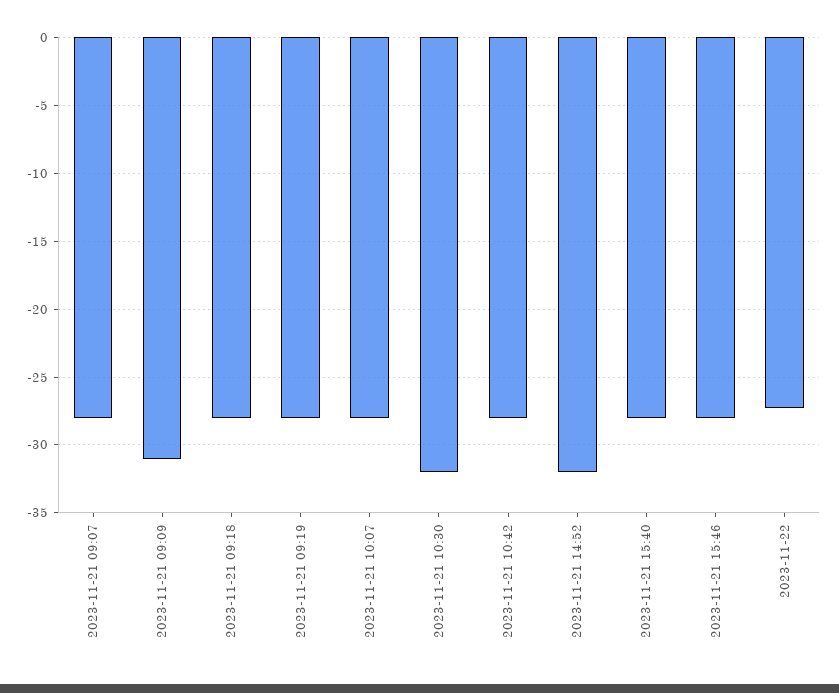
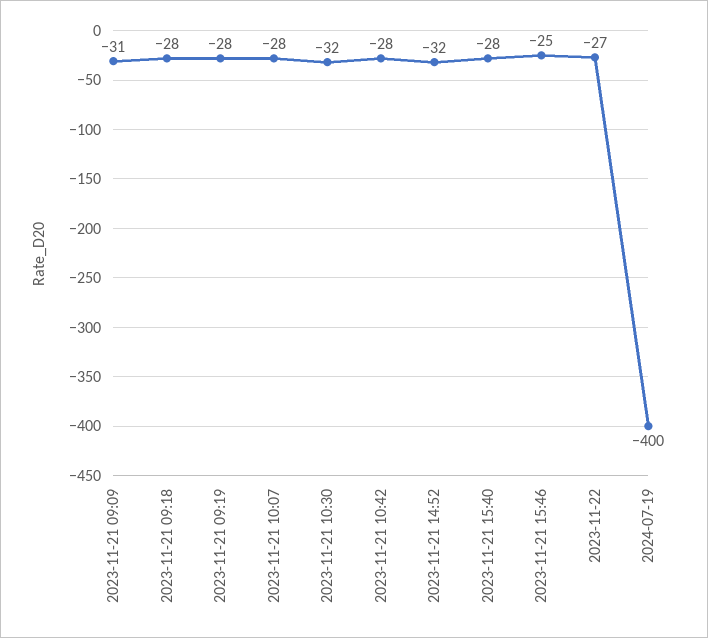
2023-11-21 09:07: -28 -> none
2023-11-21 15:46: -28 -> -25
2024-07-19: none -> -400

